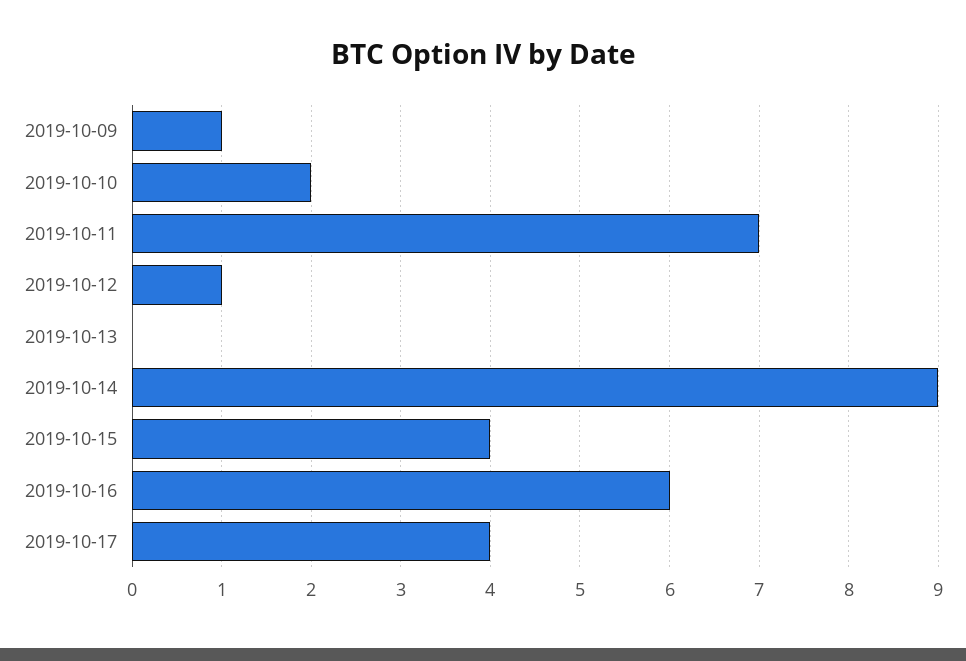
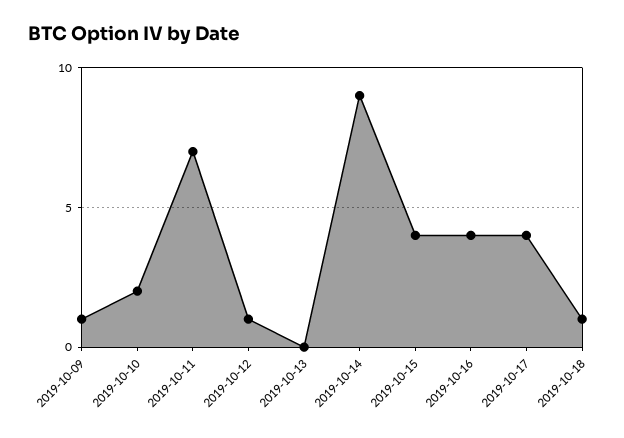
2019-10-16: 6 -> 4
2019-10-18: none -> 1

